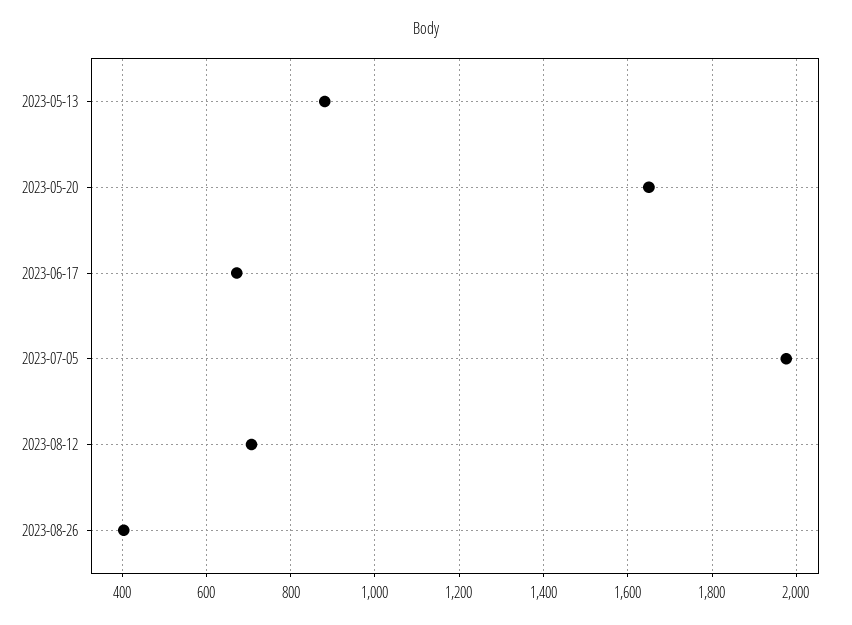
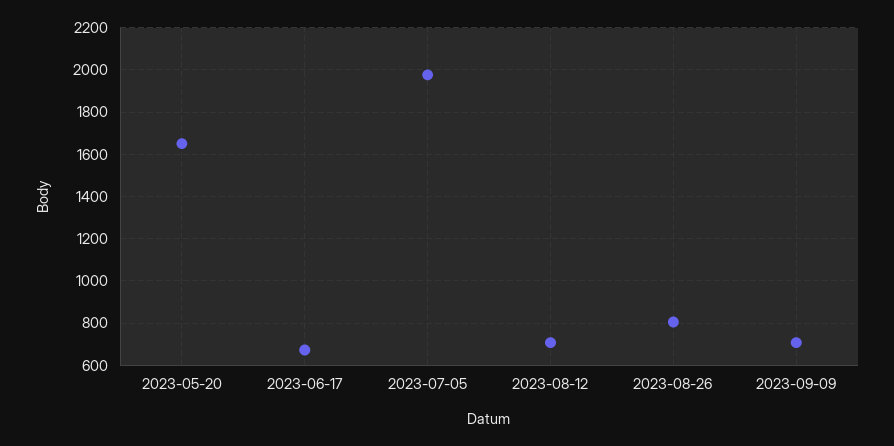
2023-05-13: 880 -> none
2023-08-26: 400 -> 800
2023-09-09: none -> 700

